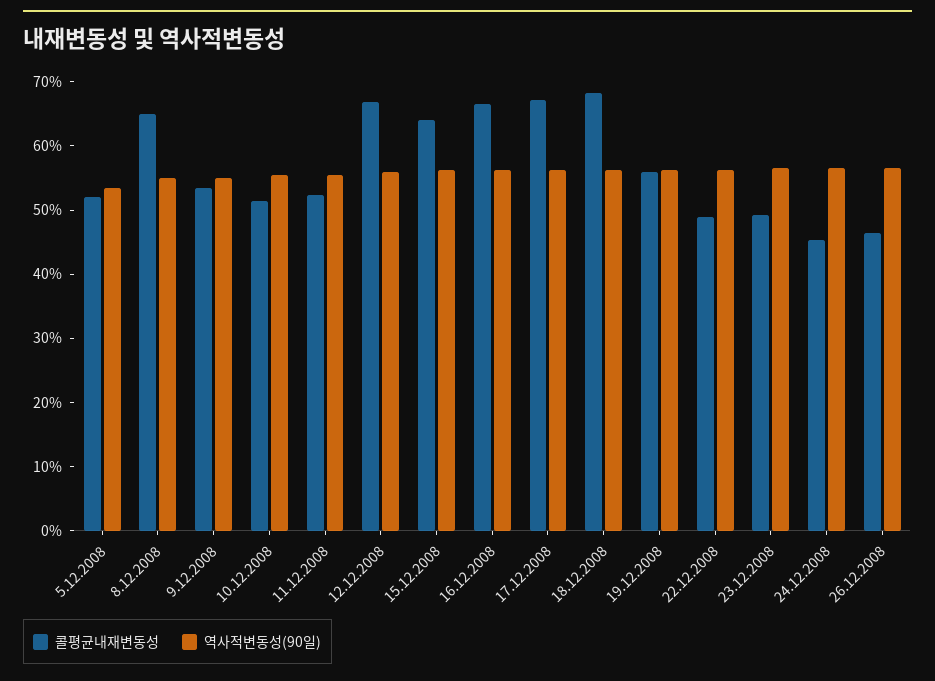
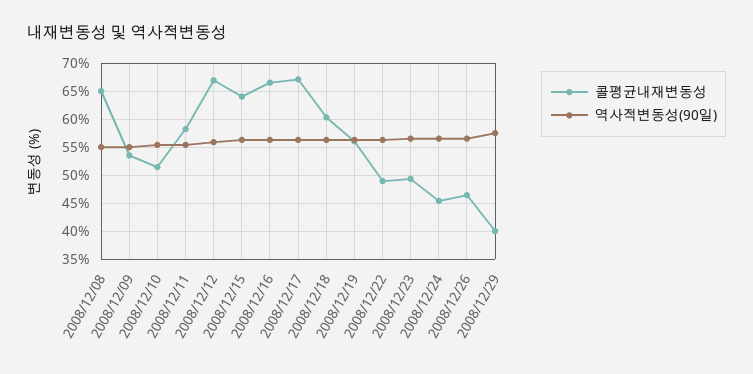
콜평균내재변동성, 5.12.2008: 52 -> none
역사적변동성(90일), 5.12.2008: 54 -> none
콜평균내재변동성, 11.12.2008: 52 -> 57.5
콜평균내재변동성, 18.12.2008: 68 -> 60
콜평균내재변동성, 2008/12/29: none -> 40
역사적변동성(90일), 2008/12/29: none -> 57.5

